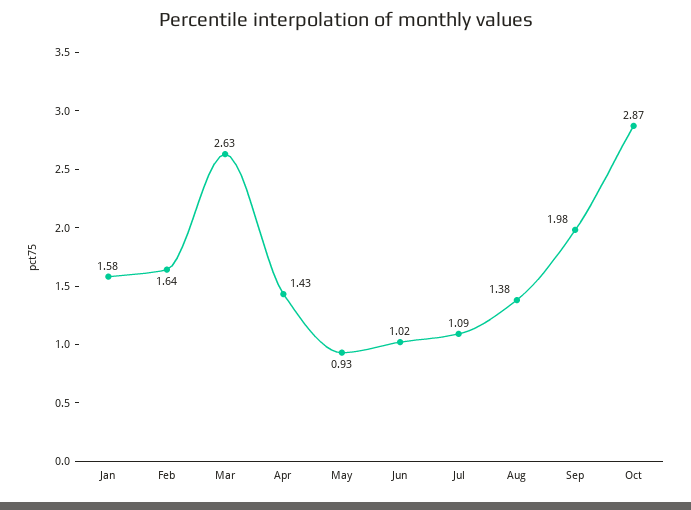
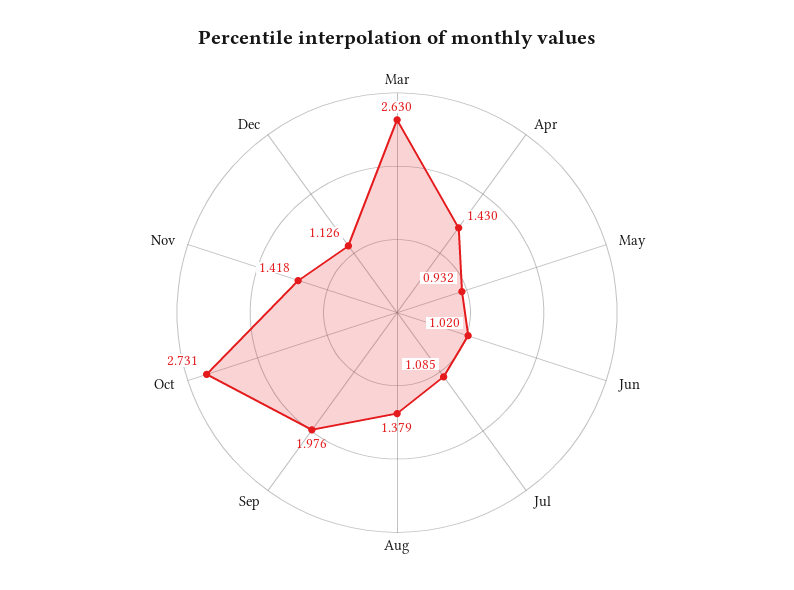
Jan: 1.58 -> none
Feb: 1.64 -> none
Oct: 2.87 -> 2.731
Nov: none -> 1.418
Dec: none -> 1.126

